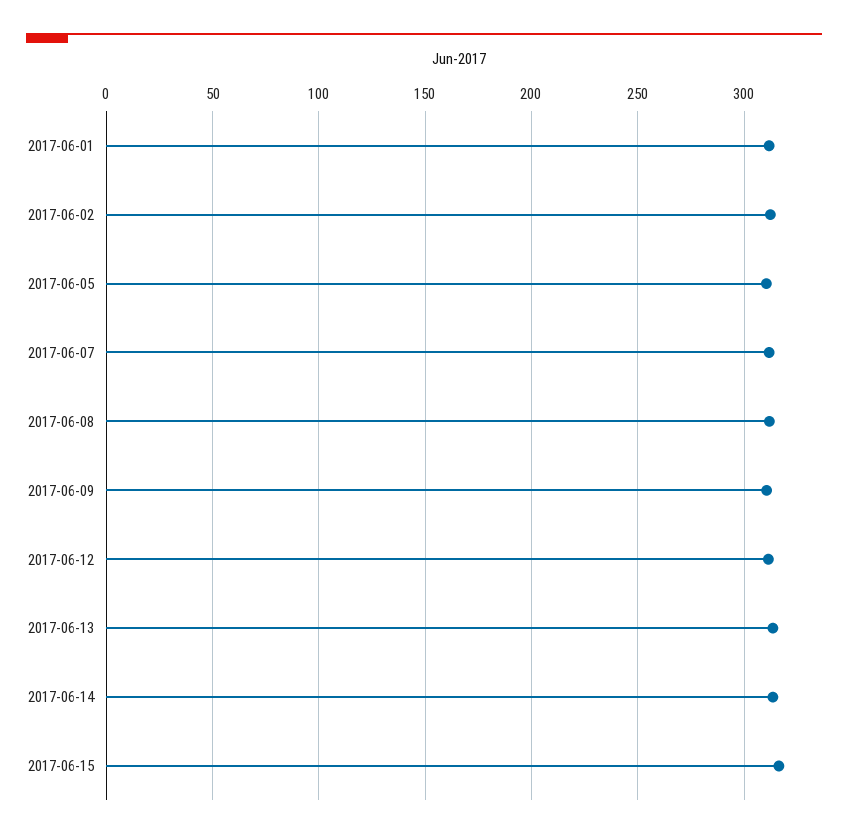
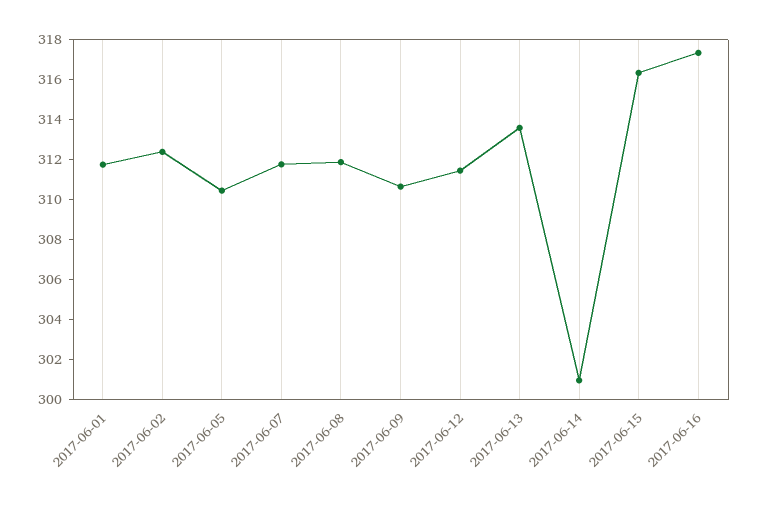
2017-06-14: 315 -> 301
2017-06-16: none -> 317.5

